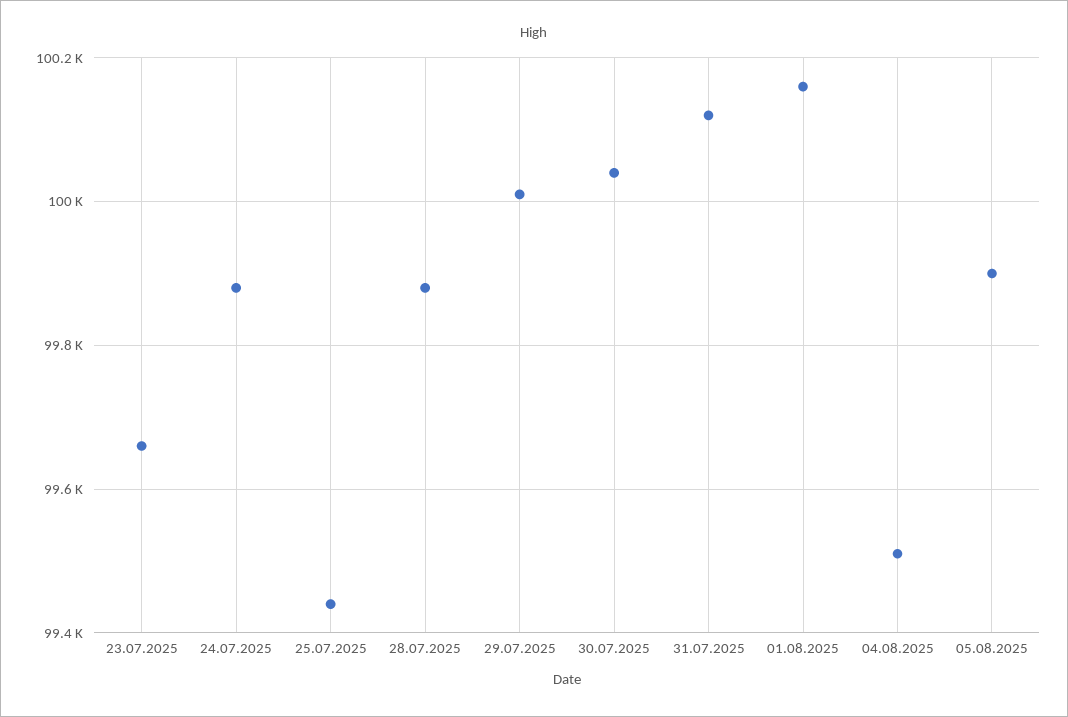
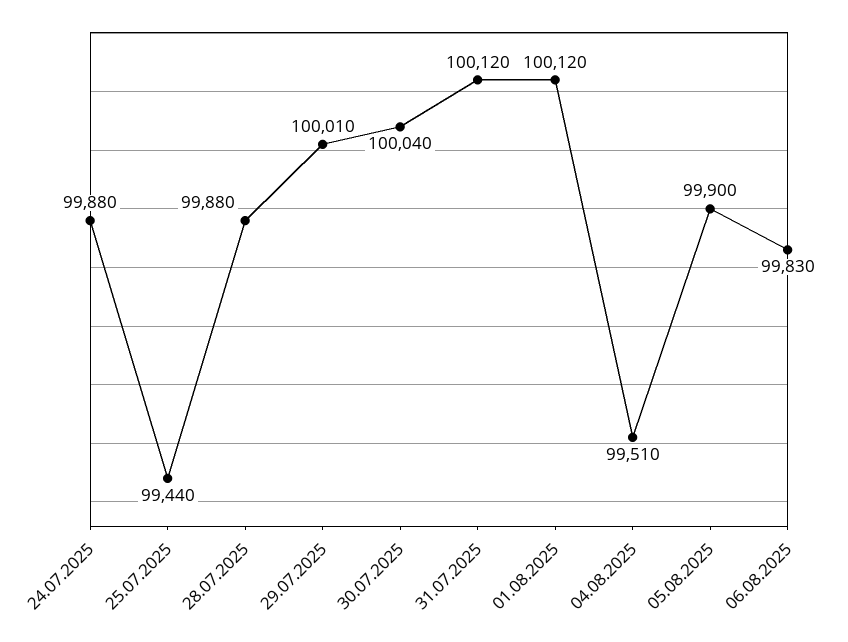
23.07.2025: 99660 -> none
01.08.2025: 100160 -> 100120
06.08.2025: none -> 99830

